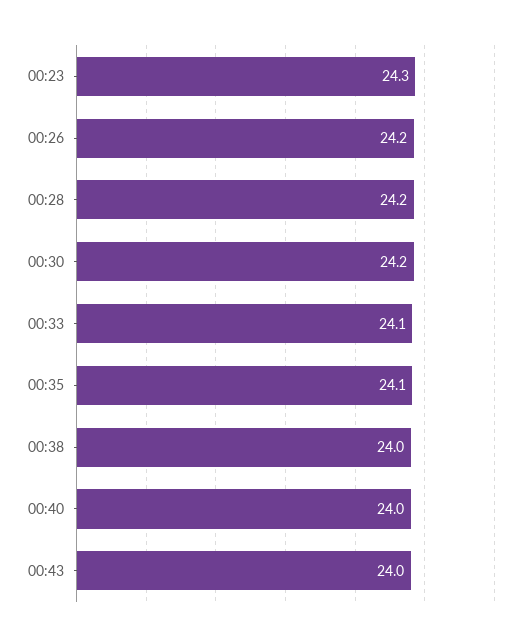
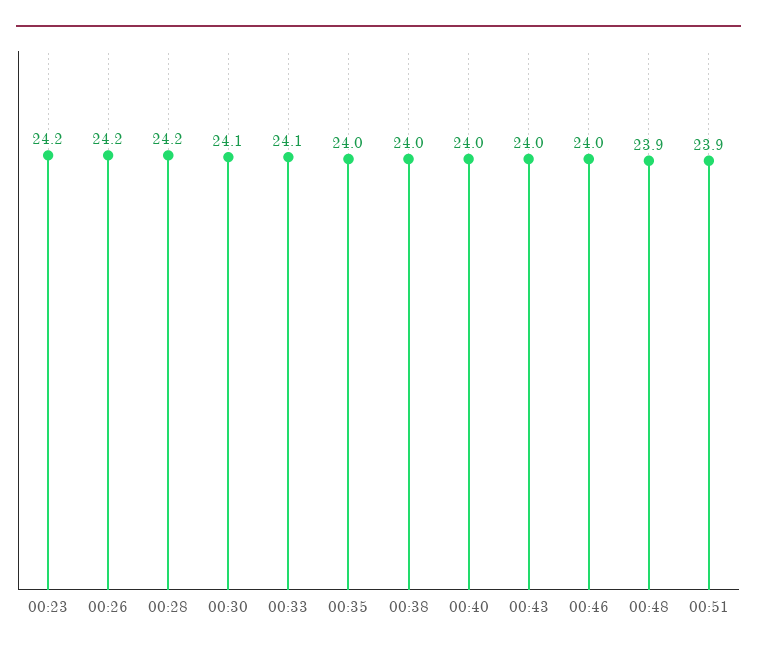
00:23: 24.3 -> 24.2
00:30: 24.2 -> 24.1
00:35: 24.1 -> 24
00:46: none -> 24
00:48: none -> 23.9
00:51: none -> 23.9

